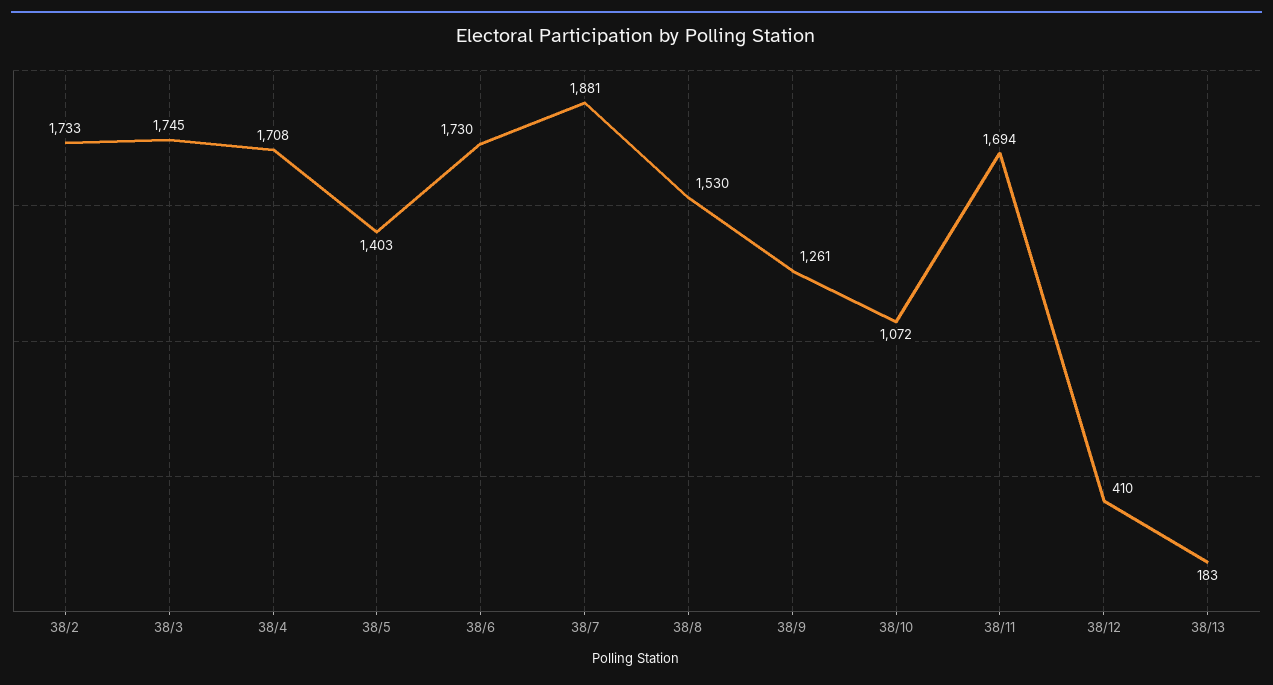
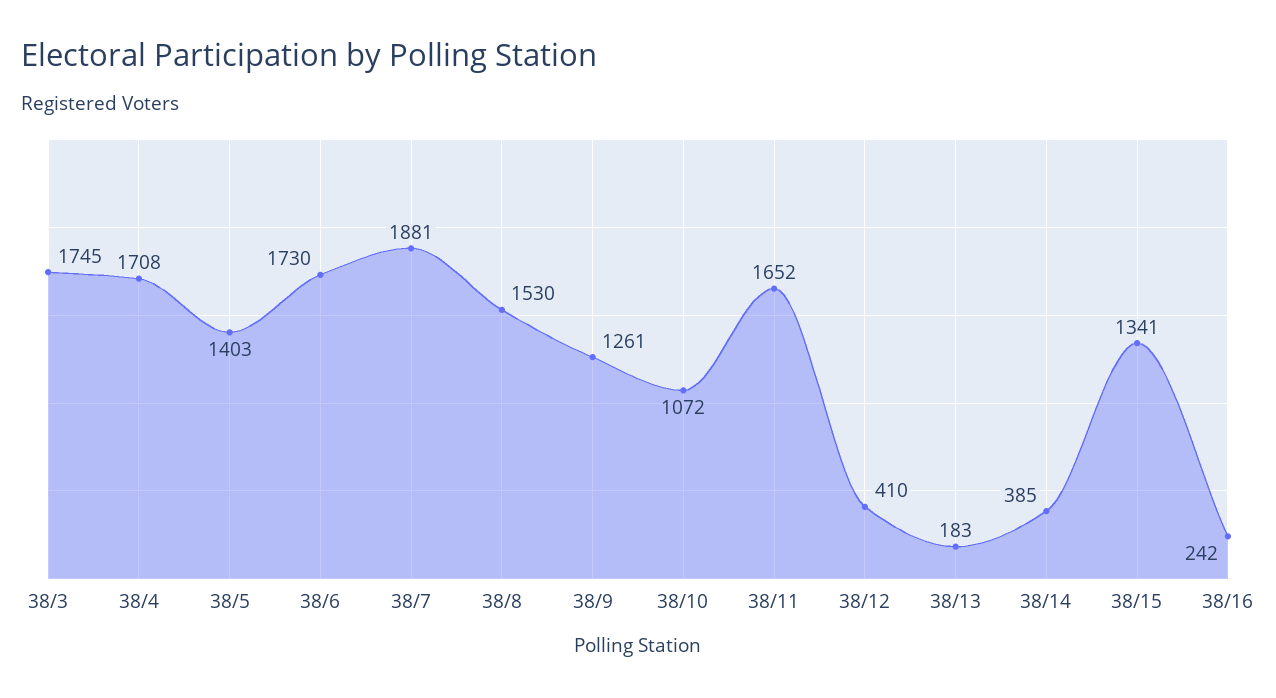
38/2: 1733 -> none
38/11: 1694 -> 1652
38/14: none -> 385
38/15: none -> 1341
38/16: none -> 242

